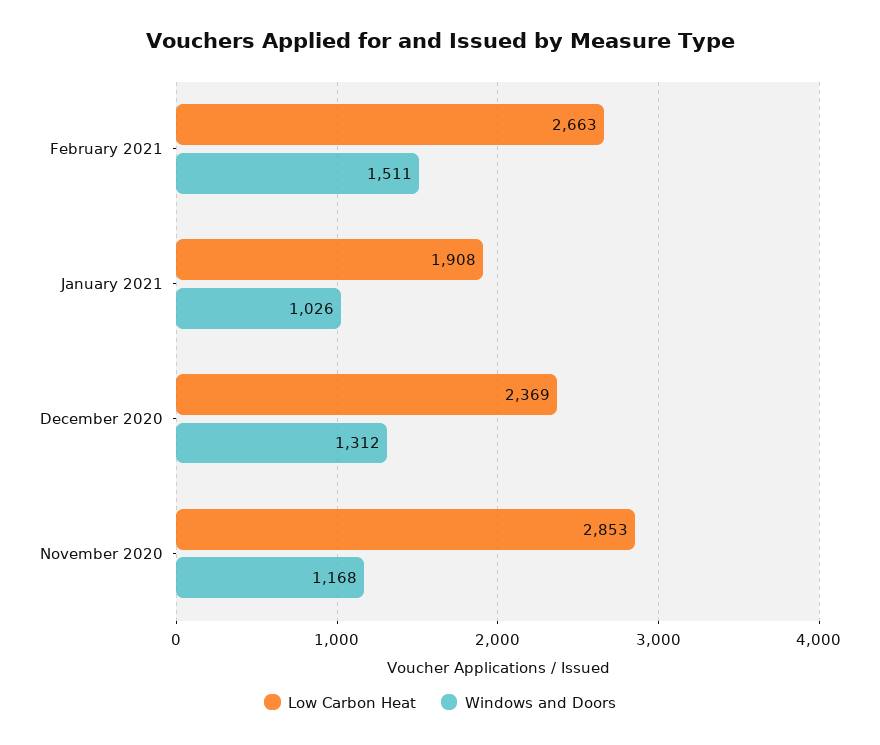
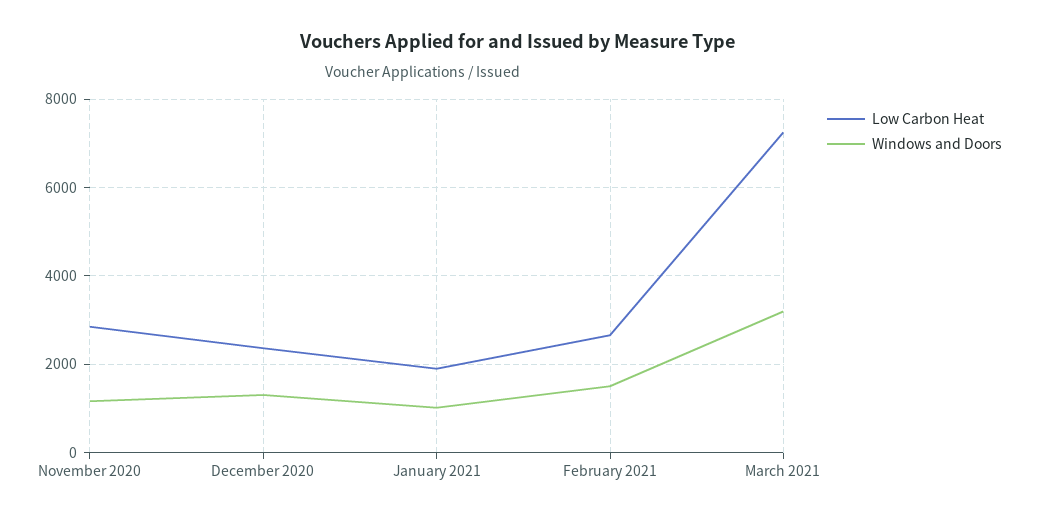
Low Carbon Heat, March 2021: none -> 7200
Windows and Doors, March 2021: none -> 3200

